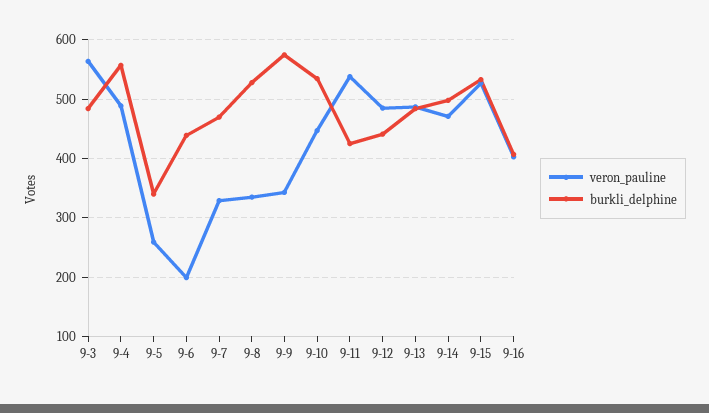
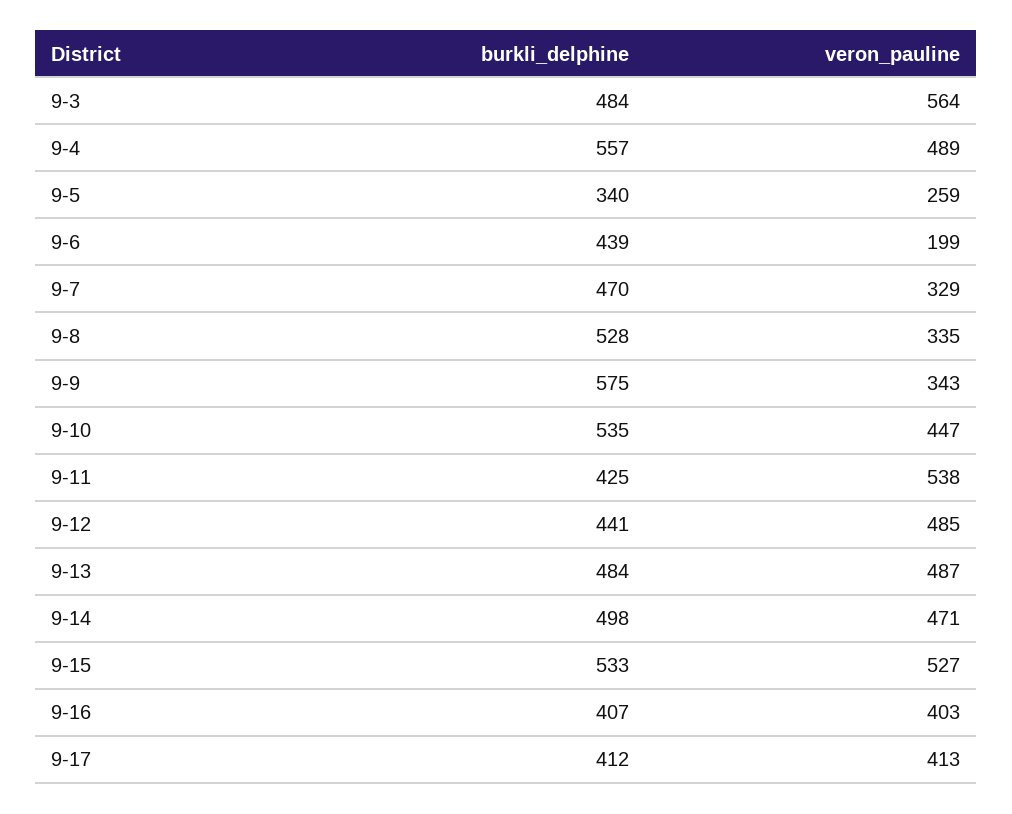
burkli_delphine, 9-17: none -> 412
veron_pauline, 9-17: none -> 413

